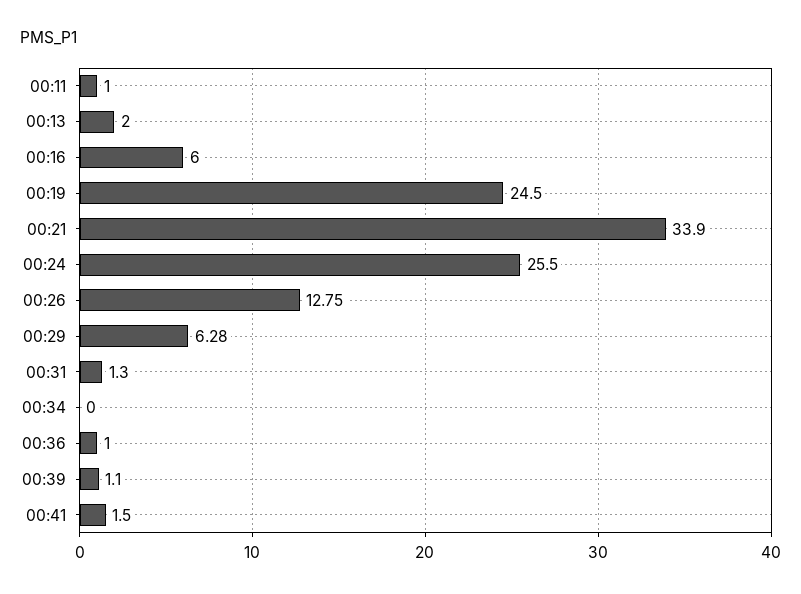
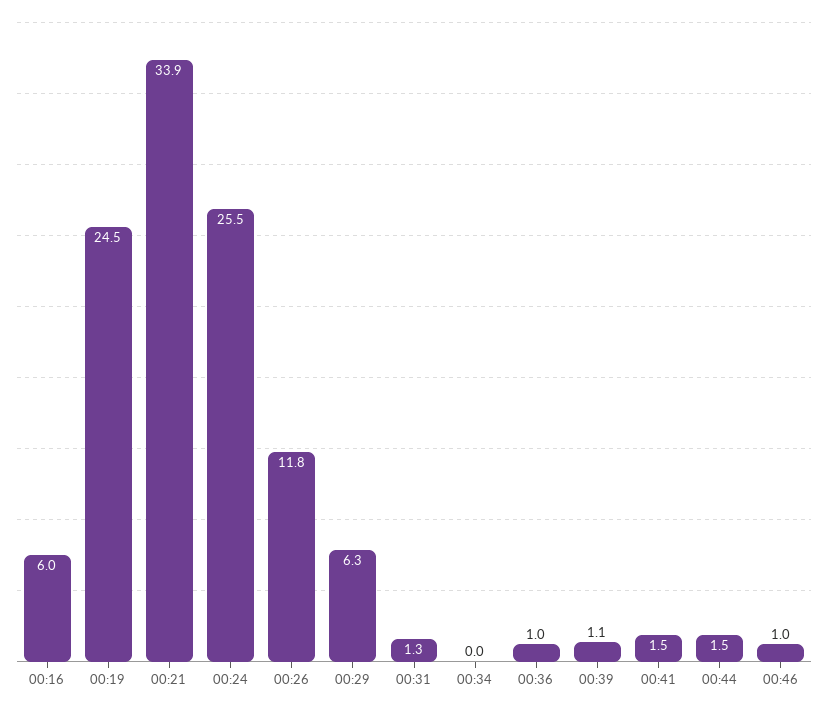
00:11: 1 -> none
00:13: 2 -> none
00:26: 12.75 -> 11.8
00:44: none -> 1.5
00:46: none -> 1

